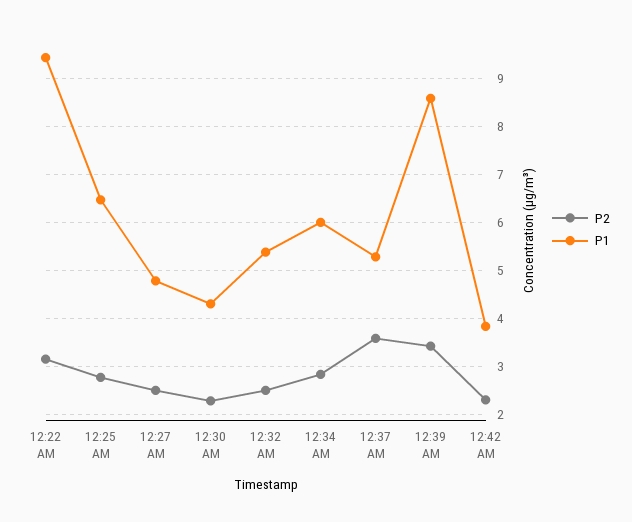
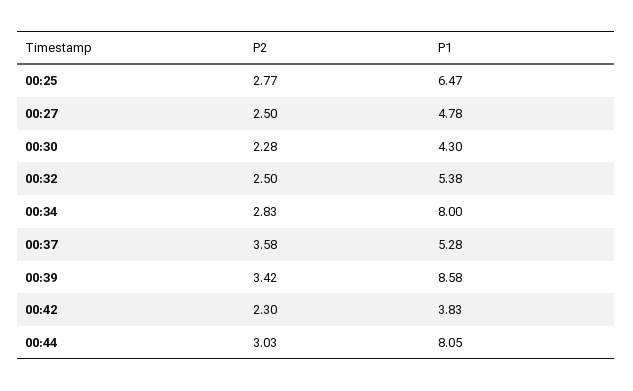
P2, 12:22 AM: 3.2 -> none
P1, 12:22 AM: 9.4 -> none
P1, 12:34 AM: 6 -> 8
P2, 00:44: none -> 3.03
P1, 00:44: none -> 8.05

